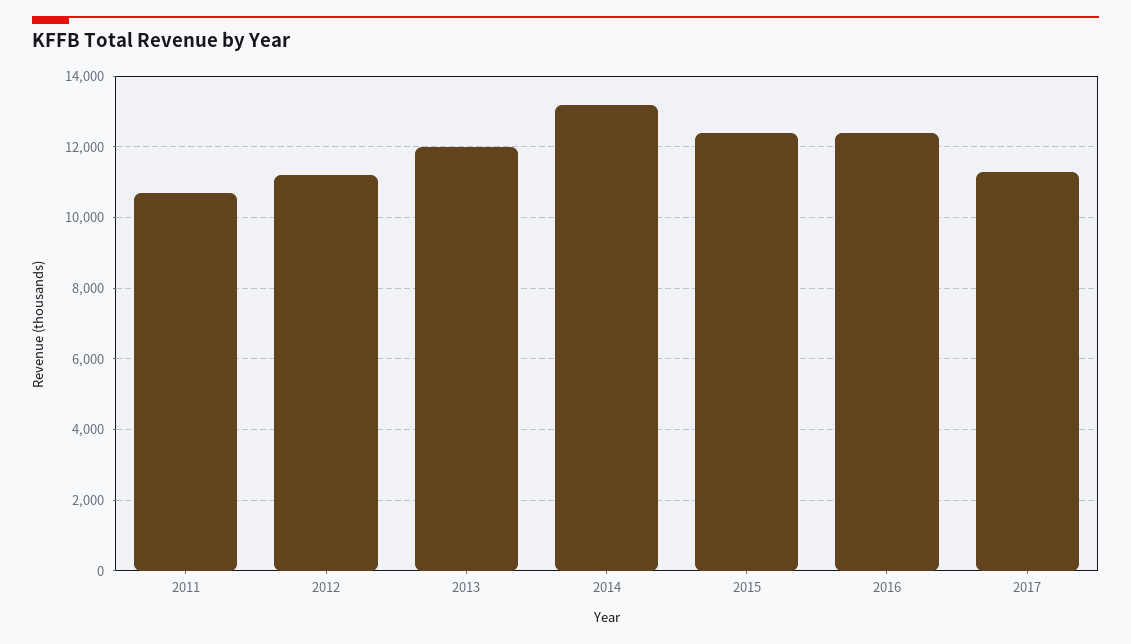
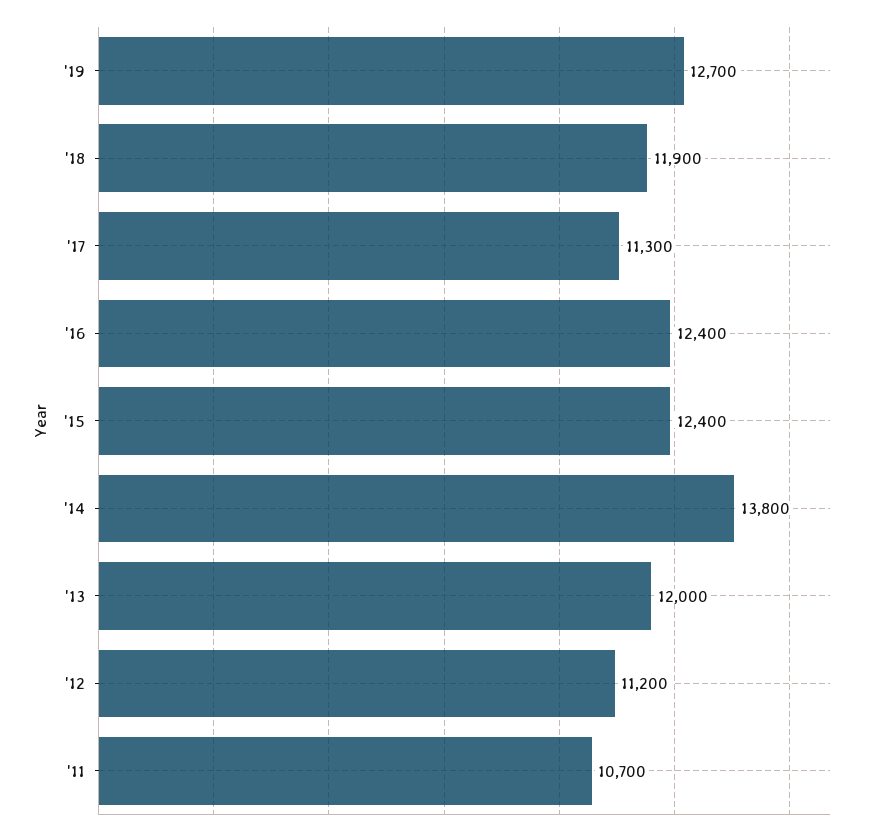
2014: 13200 -> 13800
'19: none -> 12700
'18: none -> 11900

